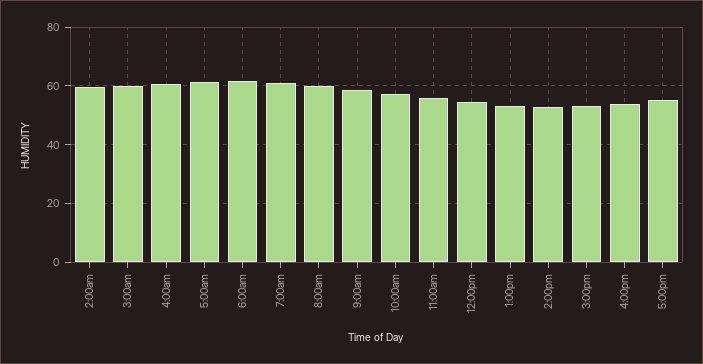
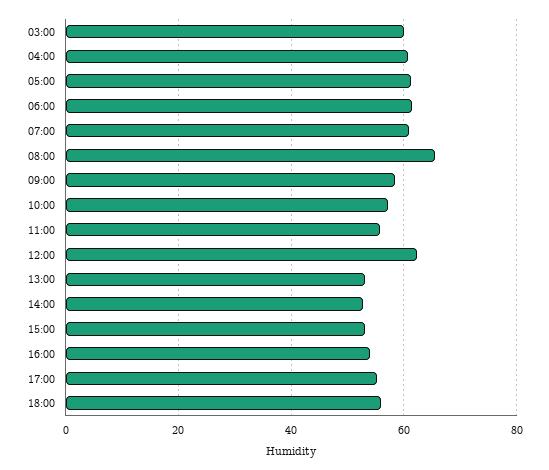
2:00am: 60 -> none
8:00am: 60 -> 66
12:00pm: 55 -> 62
18:00: none -> 56

